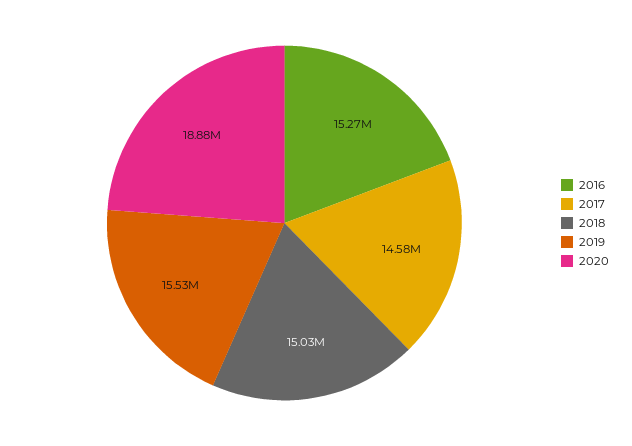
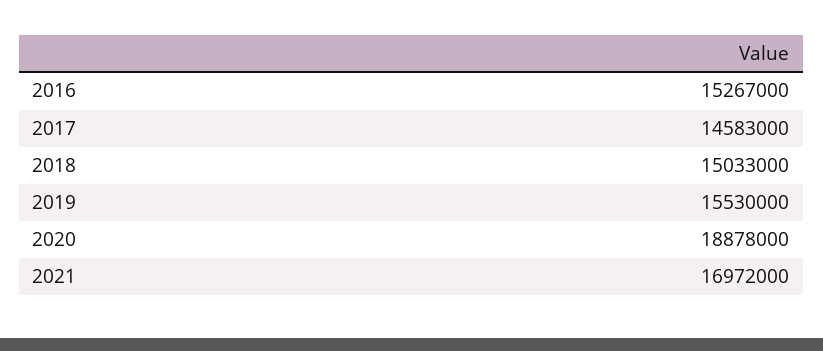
2021: none -> 16972000

